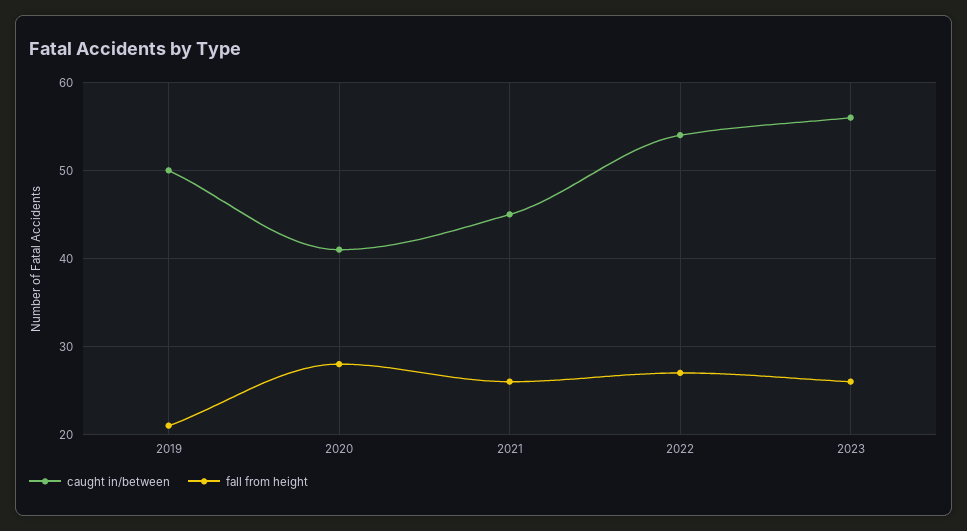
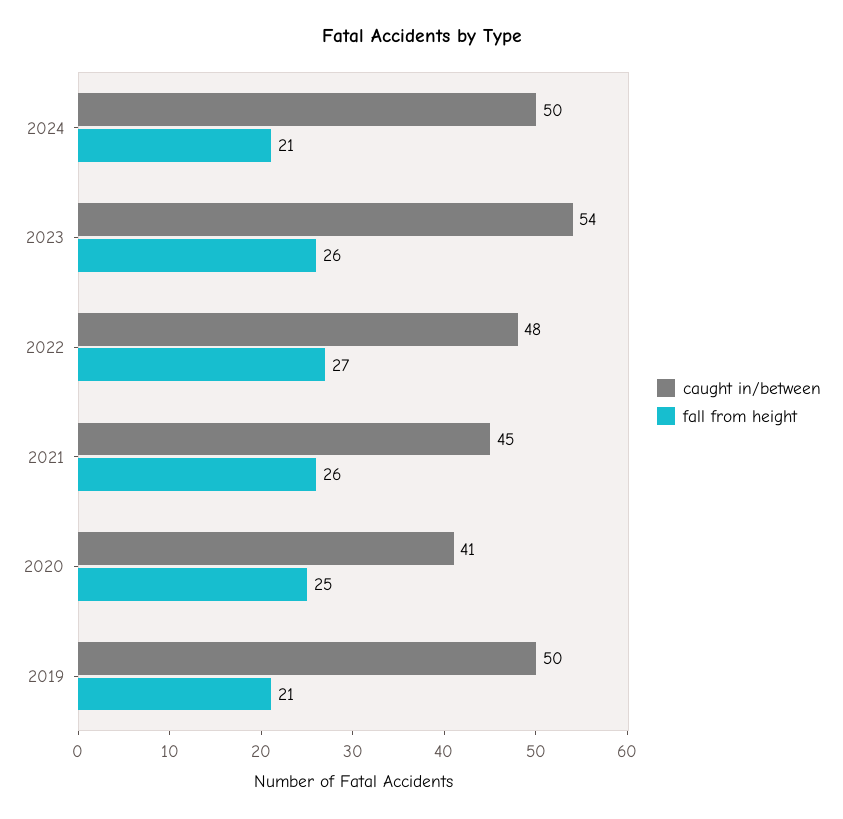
fall from height, 2020: 28 -> 25
caught in/between, 2022: 54 -> 48
caught in/between, 2023: 56 -> 54
caught in/between, 2024: none -> 50
fall from height, 2024: none -> 21

